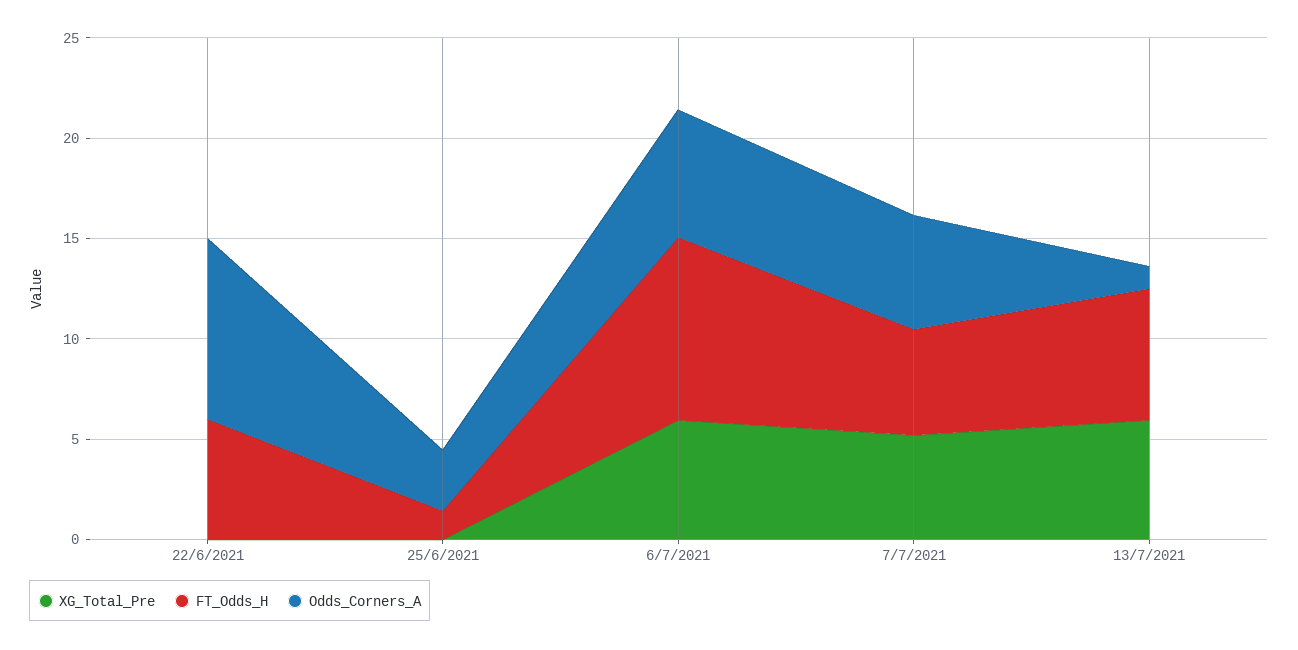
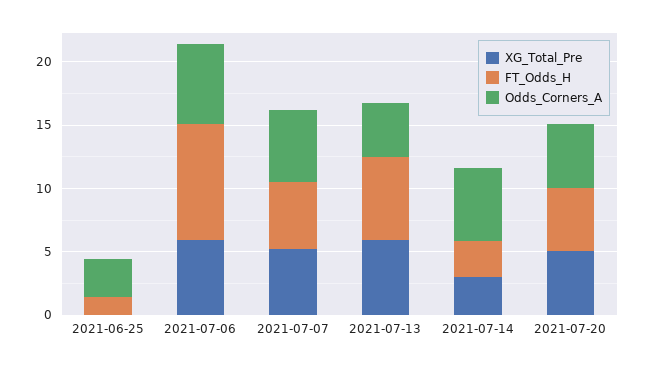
XG_Total_Pre, 22/6/2021: 0 -> none
FT_Odds_H, 22/6/2021: 6 -> none
Odds_Corners_A, 22/6/2021: 9 -> none
Odds_Corners_A, 13/7/2021: 1 -> 4
XG_Total_Pre, 2021-07-14: none -> 3
FT_Odds_H, 2021-07-14: none -> 3
Odds_Corners_A, 2021-07-14: none -> 6
XG_Total_Pre, 2021-07-20: none -> 5
FT_Odds_H, 2021-07-20: none -> 5
Odds_Corners_A, 2021-07-20: none -> 5

